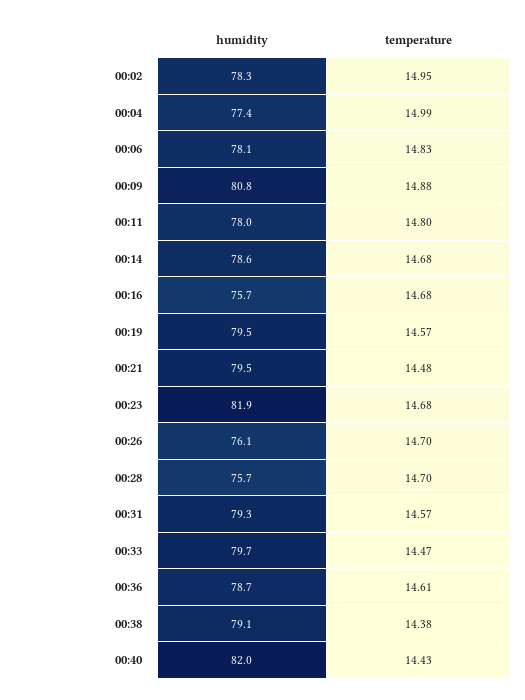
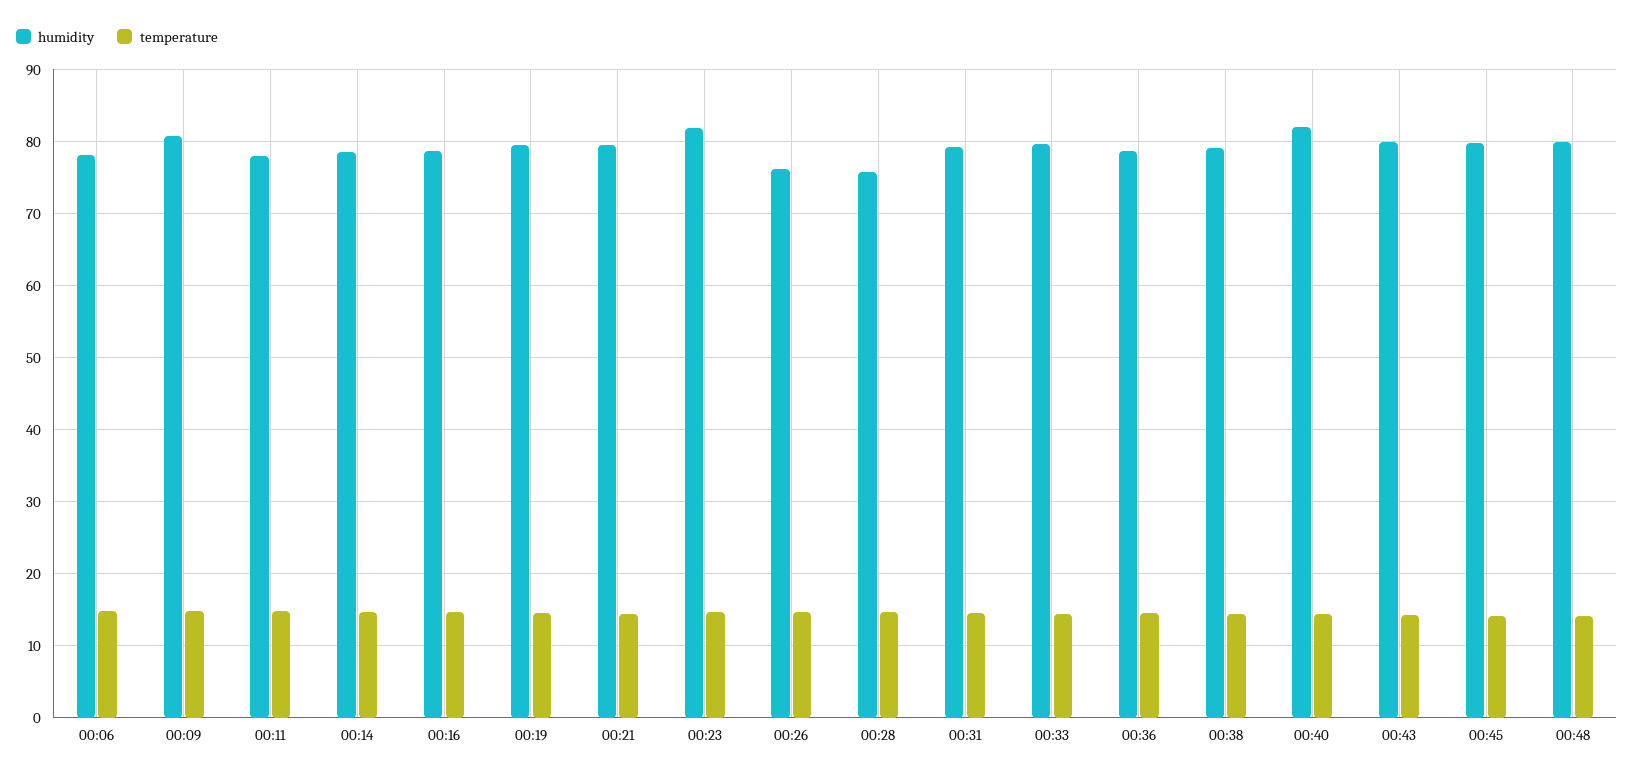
humidity, 00:02: 78.3 -> none
temperature, 00:02: 14.95 -> none
humidity, 00:04: 77.4 -> none
temperature, 00:04: 14.99 -> none
humidity, 00:16: 75.7 -> 79
humidity, 00:43: none -> 80
temperature, 00:43: none -> 14
humidity, 00:45: none -> 80
temperature, 00:45: none -> 14
humidity, 00:48: none -> 80
temperature, 00:48: none -> 14

